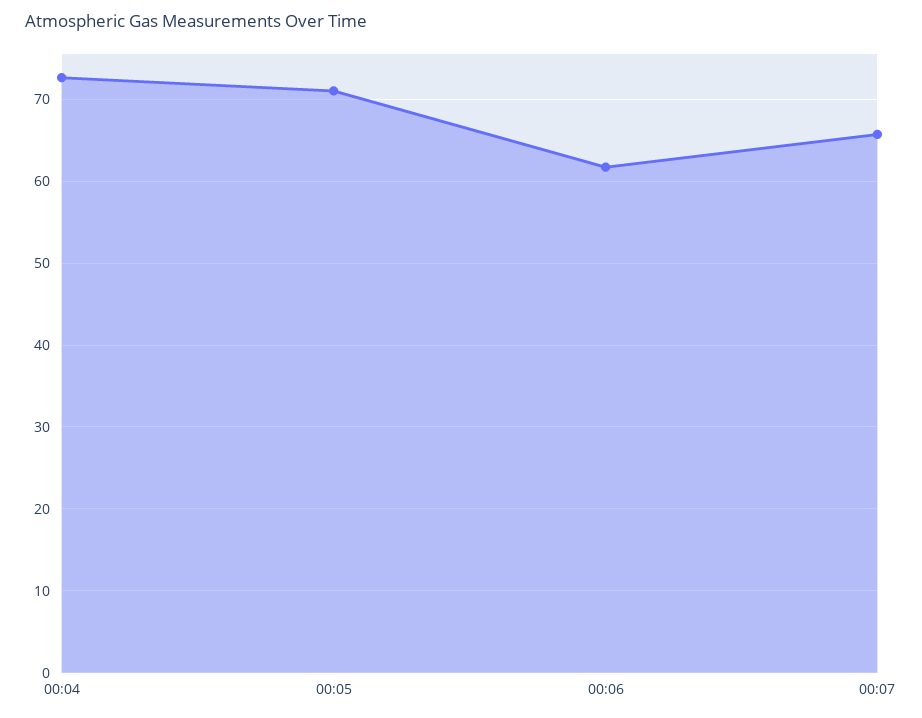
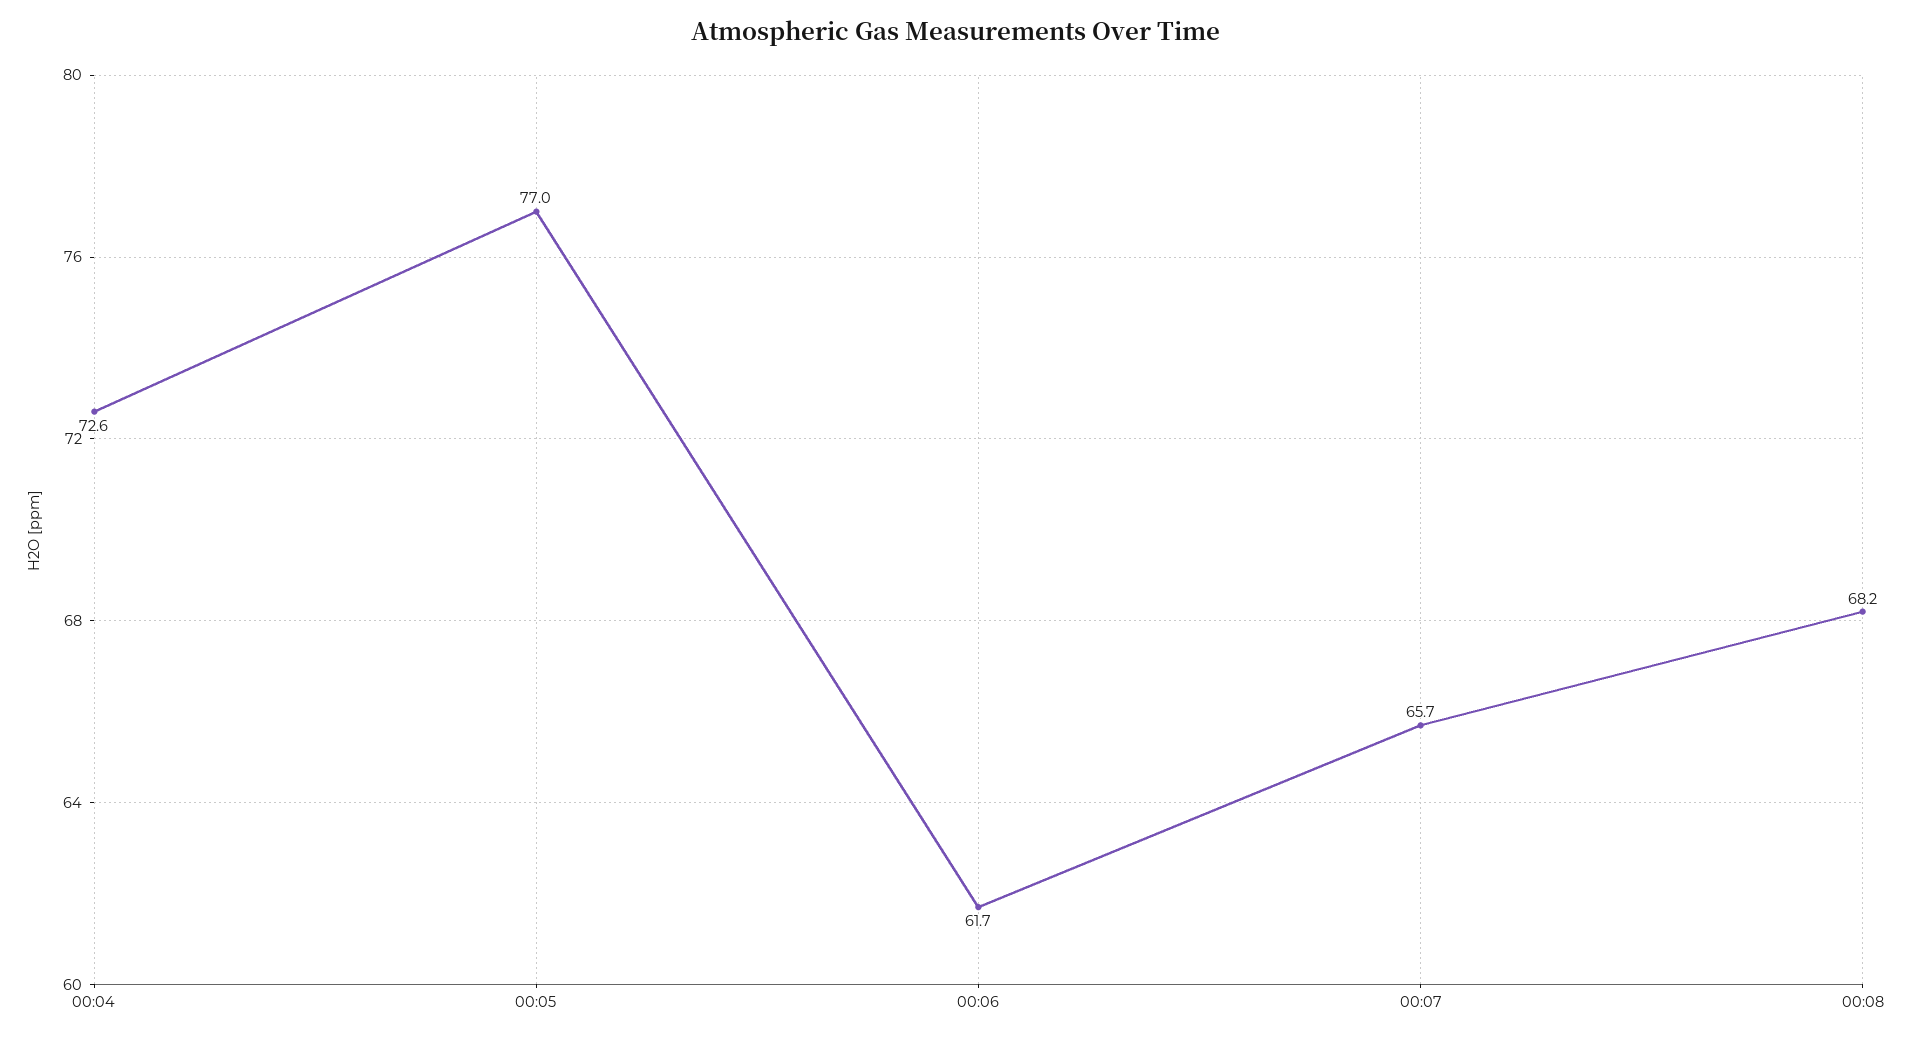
00:05: 71 -> 77
00:08: none -> 68.2

